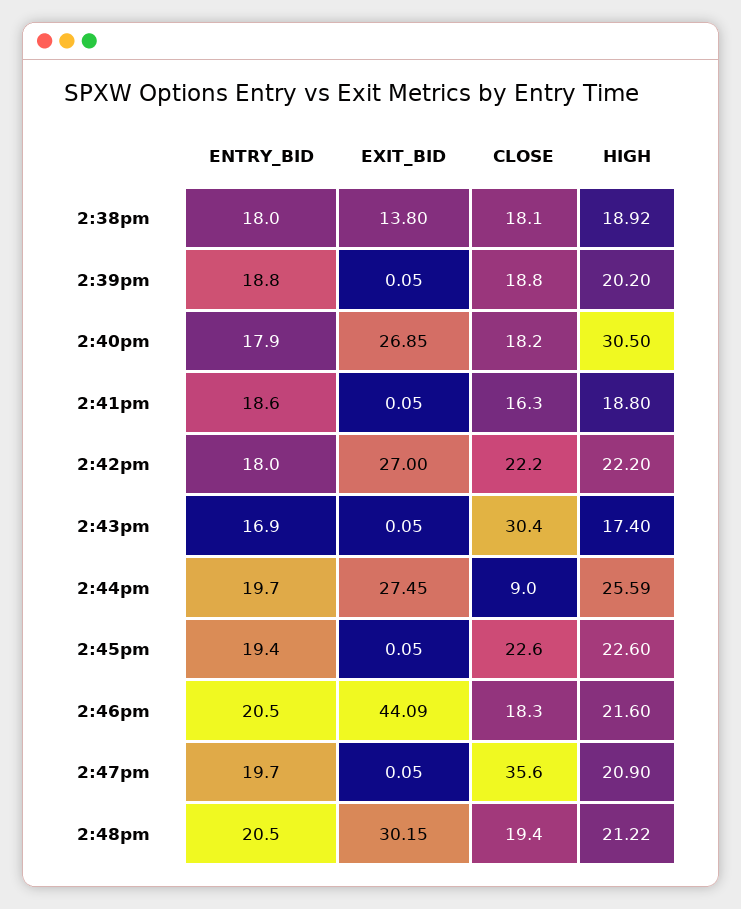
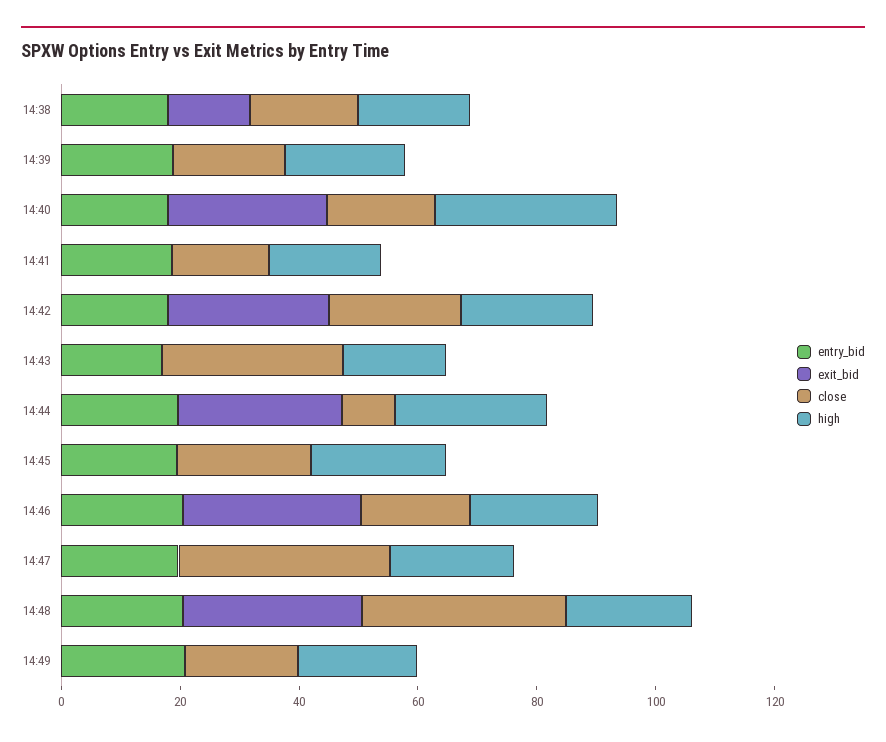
EXIT_BID, 2:46pm: 44.09 -> 30
CLOSE, 2:48pm: 19.4 -> 35
ENTRY_BID, 14:49: none -> 20
EXIT_BID, 14:49: none -> 0
CLOSE, 14:49: none -> 20
HIGH, 14:49: none -> 20

